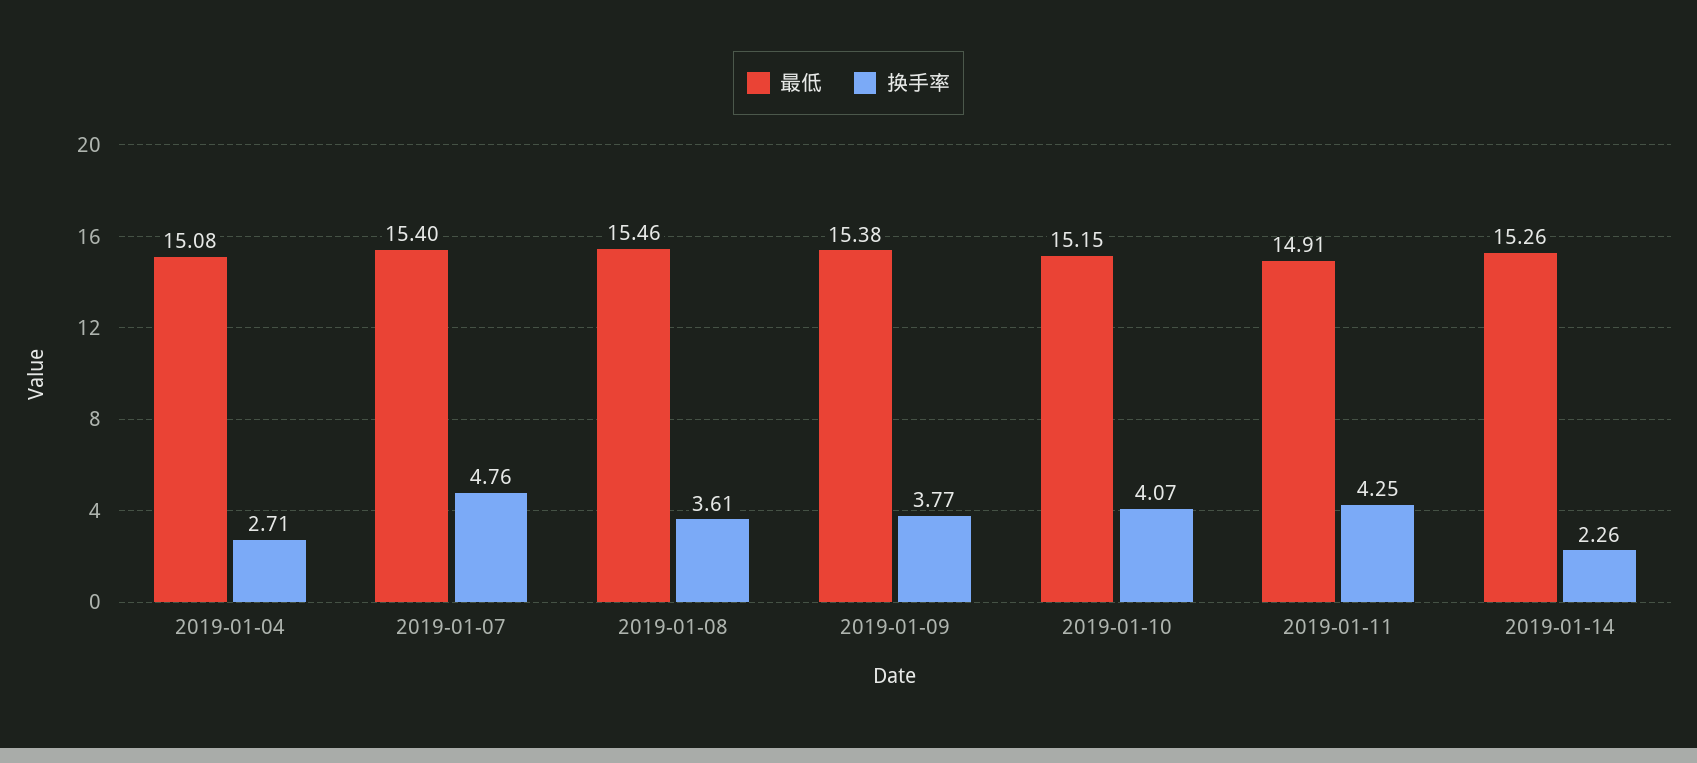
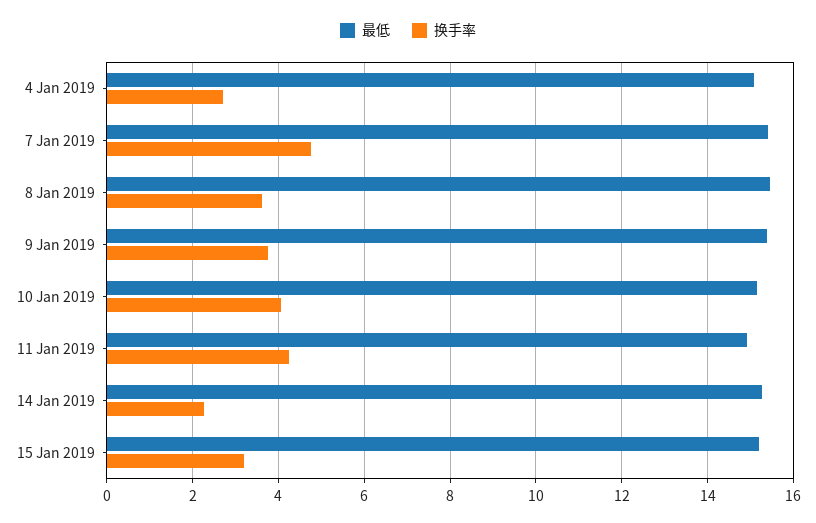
最低, 15 Jan 2019: none -> 15.2
换手率, 15 Jan 2019: none -> 3.2

